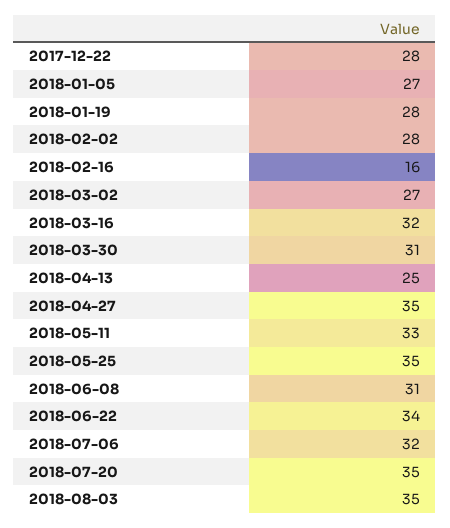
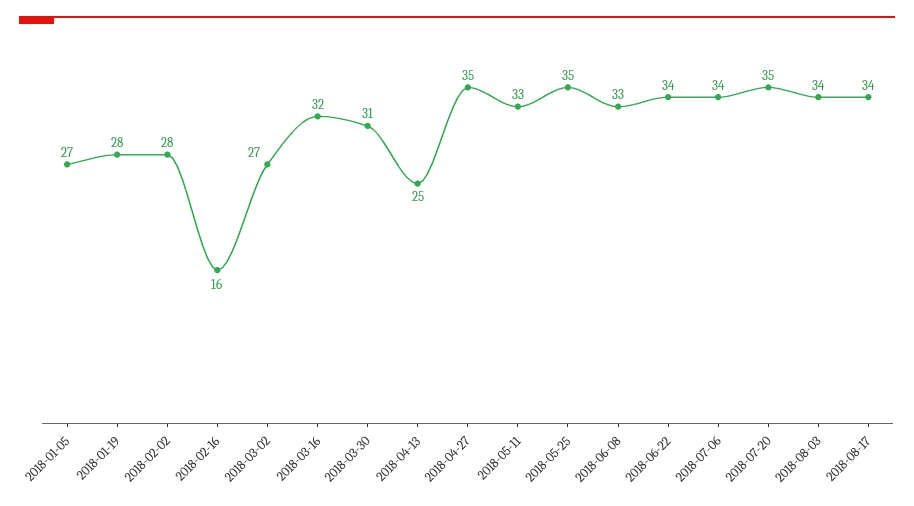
2017-12-22: 28 -> none
2018-06-08: 31 -> 33
2018-07-06: 32 -> 34
2018-08-03: 35 -> 34
2018-08-17: none -> 34

